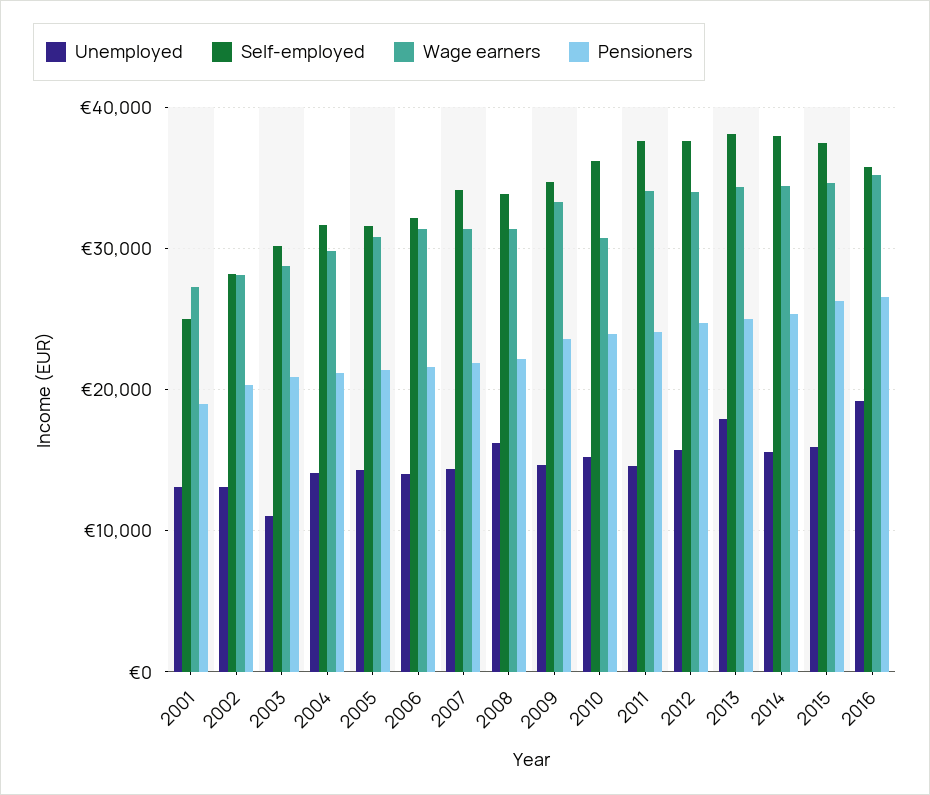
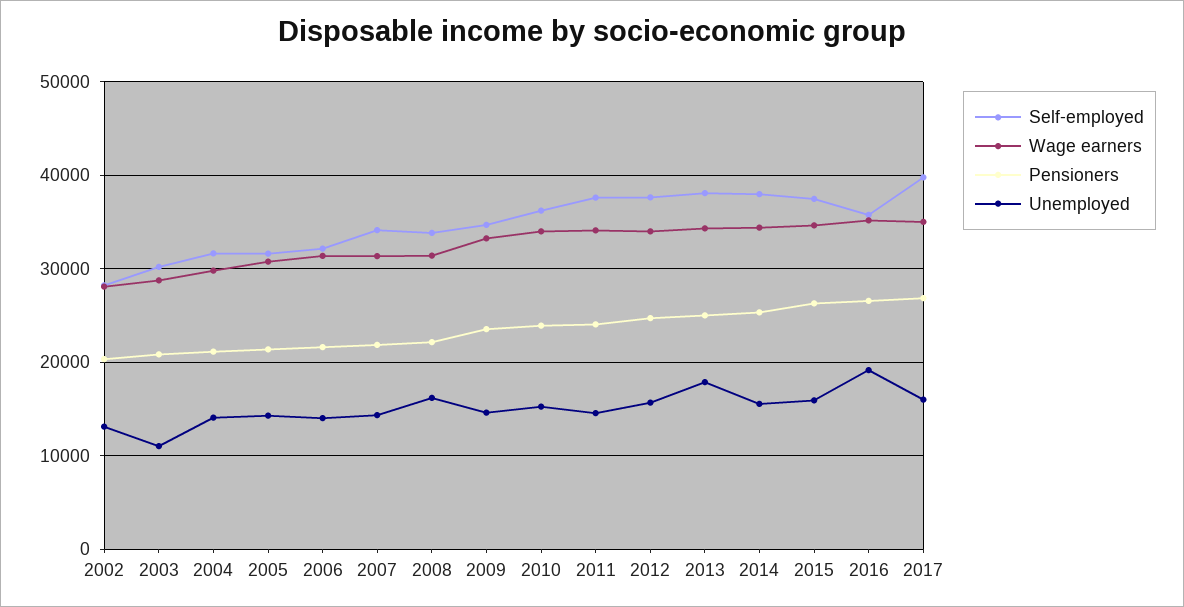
Unemployed, 2001: 13000 -> none
Self-employed, 2001: 25000 -> none
Wage earners, 2001: 27000 -> none
Pensioners, 2001: 19000 -> none
Wage earners, 2010: 31000 -> 34000
Self-employed, 2017: none -> 40000
Wage earners, 2017: none -> 35000
Pensioners, 2017: none -> 27000
Unemployed, 2017: none -> 16000

